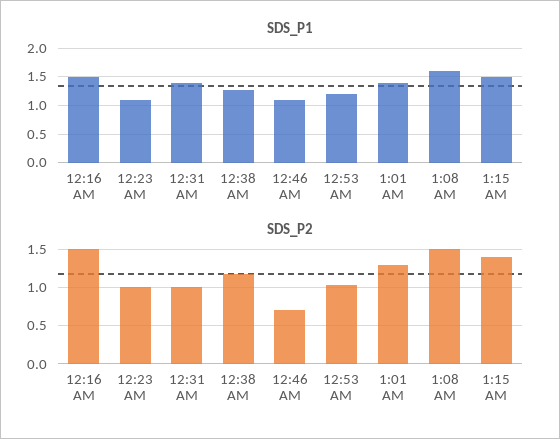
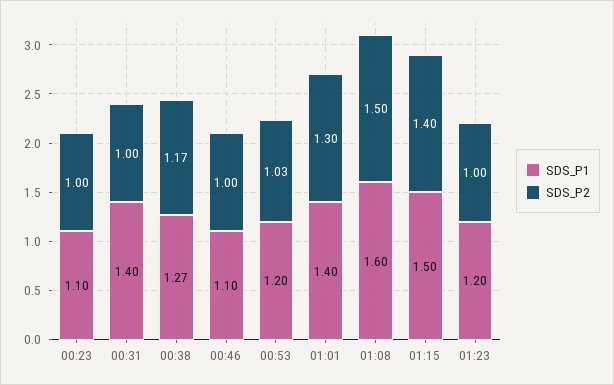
SDS_P1, 12:16 AM: 1.5 -> none
SDS_P2, 12:16 AM: 1.5 -> none
SDS_P2, 12:46 AM: 0.7 -> 1
SDS_P1, 01:23: none -> 1.2
SDS_P2, 01:23: none -> 1

